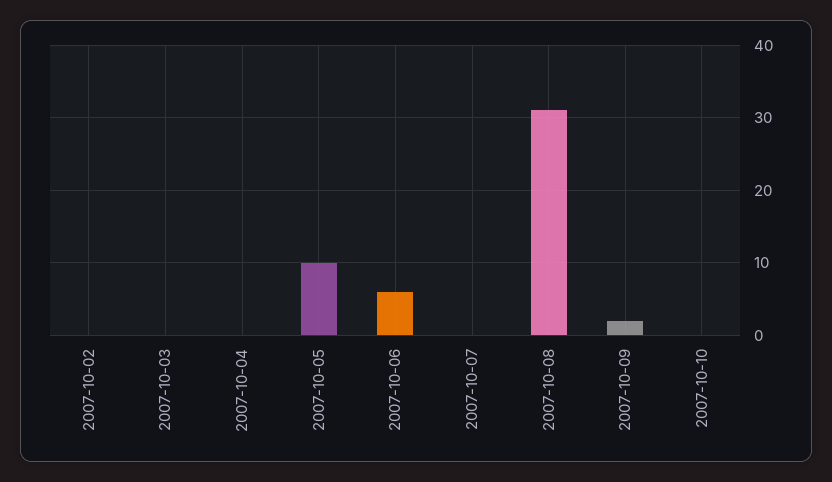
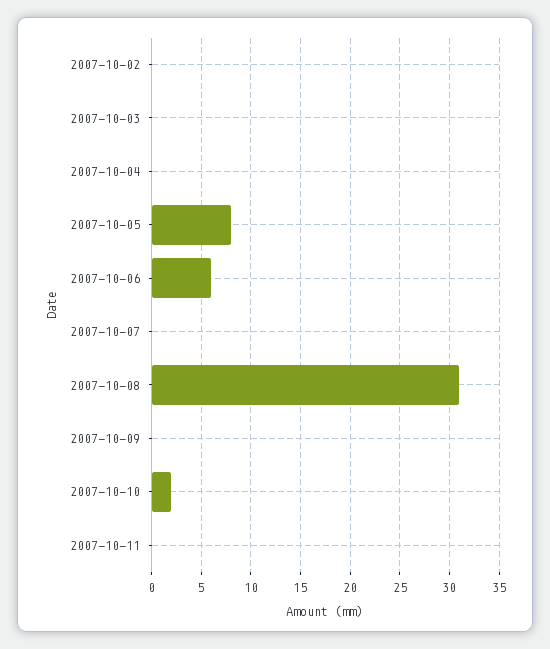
2007-10-05: 10 -> 8
2007-10-09: 2 -> 0
2007-10-10: 0 -> 2
2007-10-11: none -> 0

